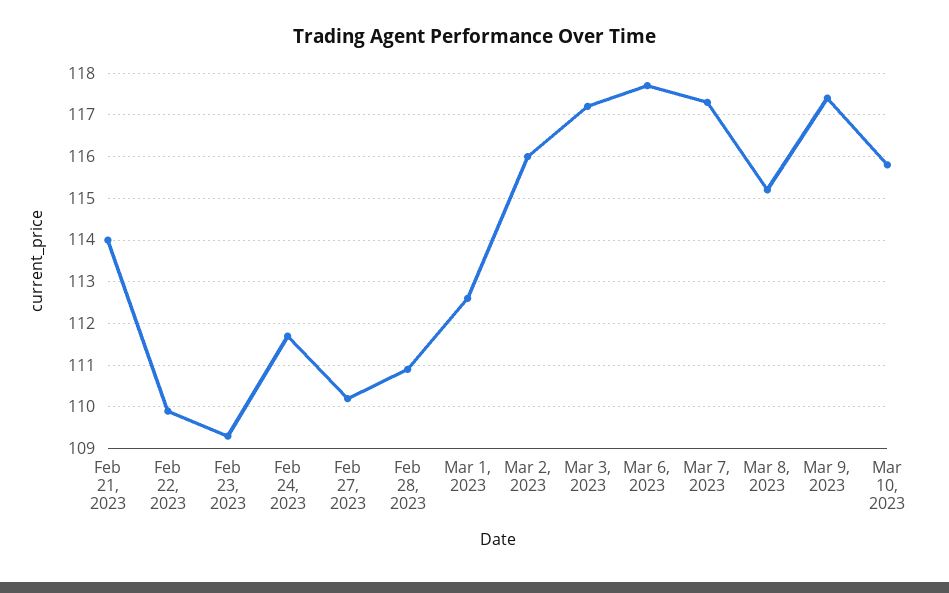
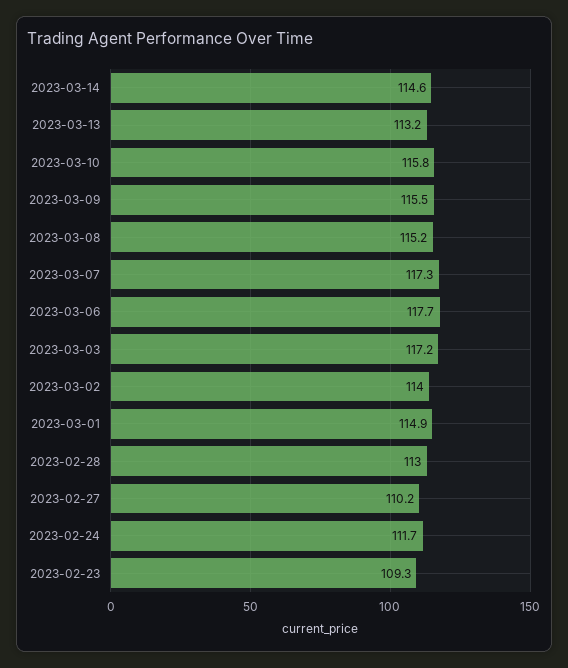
Feb 21, 2023: 114 -> none
Feb 22, 2023: 110 -> none
Feb 28, 2023: 111 -> 113
Mar 1, 2023: 112.5 -> 114.9
Mar 2, 2023: 116 -> 114
Mar 9, 2023: 117.5 -> 115.5
2023-03-14: none -> 114.6
2023-03-13: none -> 113.2

